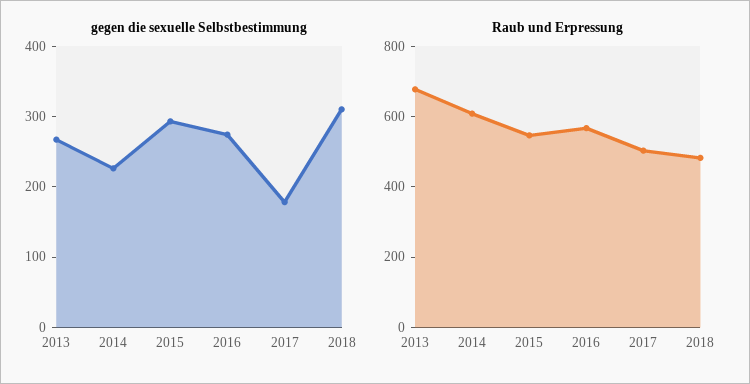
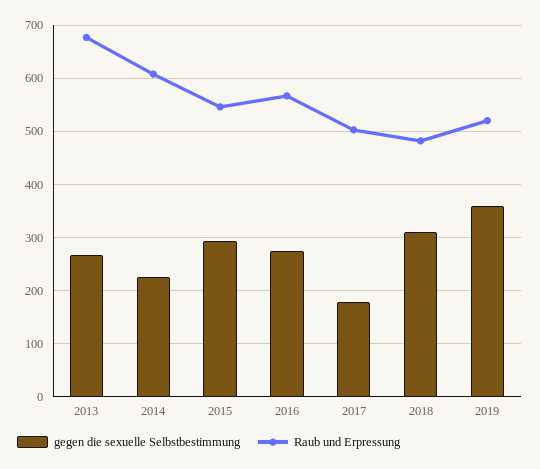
gegen die sexuelle Selbstbestimmung, 2019: none -> 360
Raub und Erpressung, 2019: none -> 520

